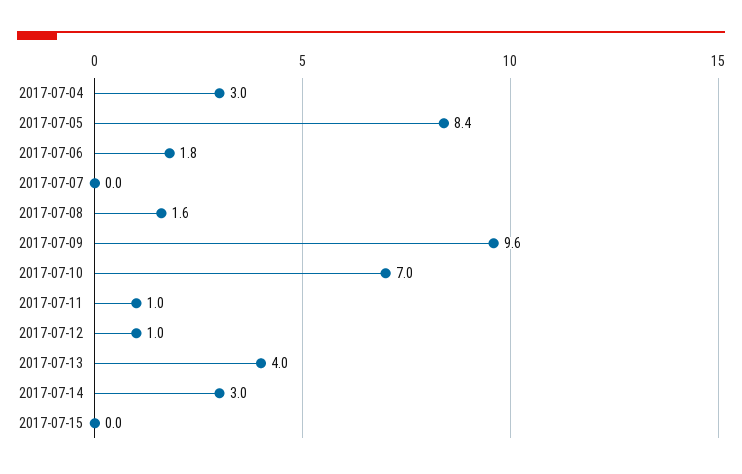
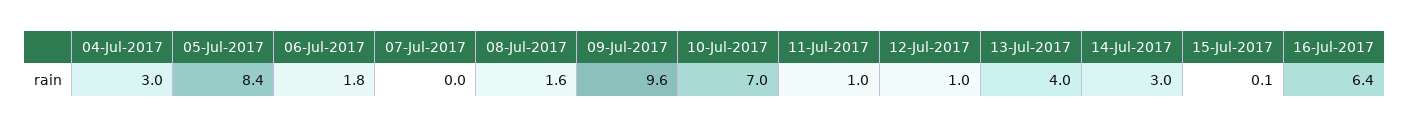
2017-07-15: 0 -> 0.1
16-Jul-2017: none -> 6.4

